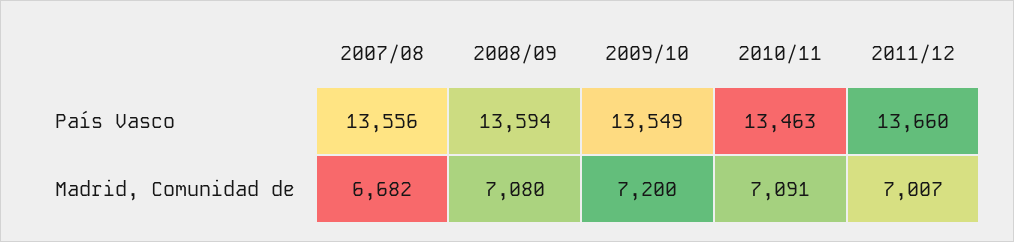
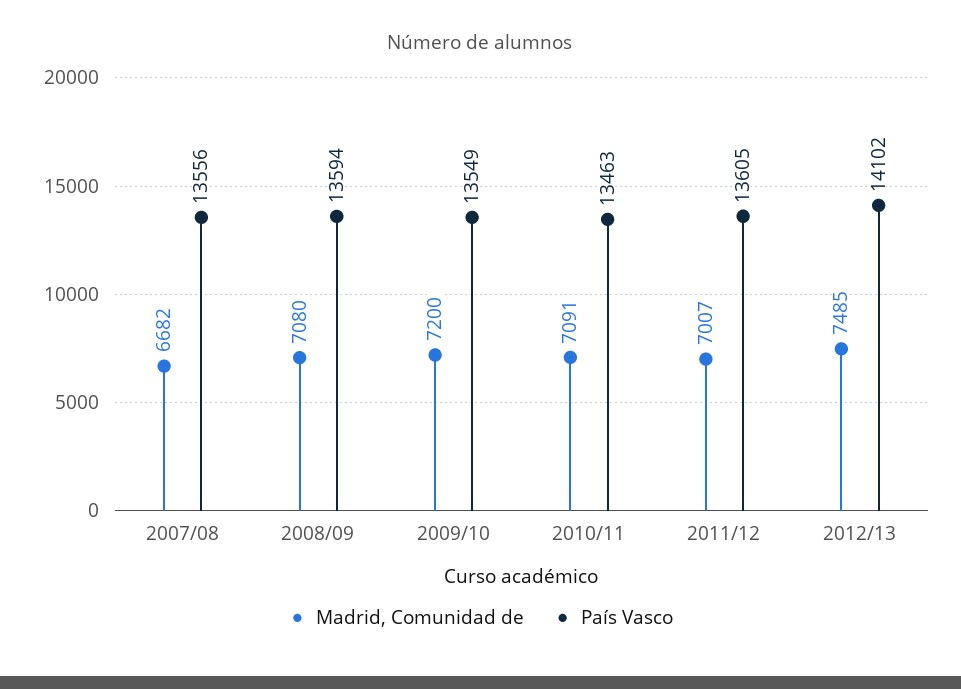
País Vasco, 2011/12: 13660 -> 13605
Madrid, Comunidad de, 2012/13: none -> 7485
País Vasco, 2012/13: none -> 14102

